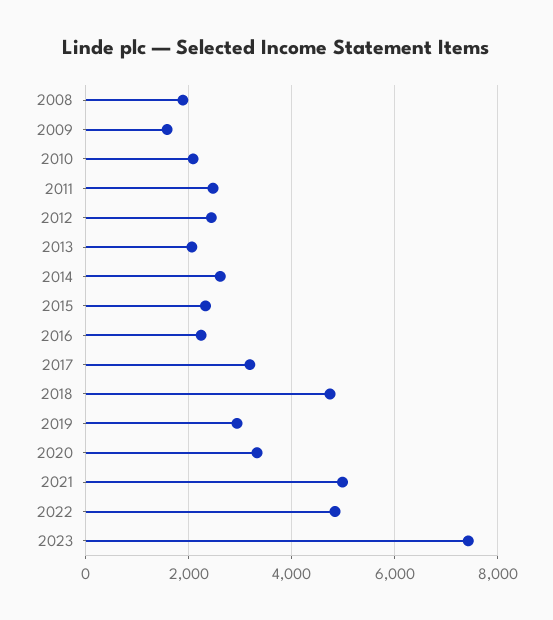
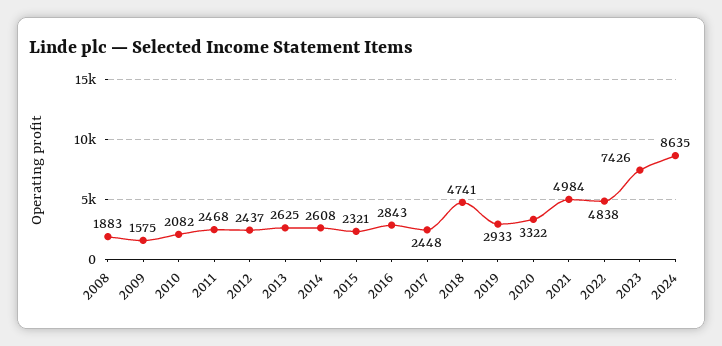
2013: 2000 -> 2625
2016: 2200 -> 2843
2017: 3200 -> 2448
2024: none -> 8635

